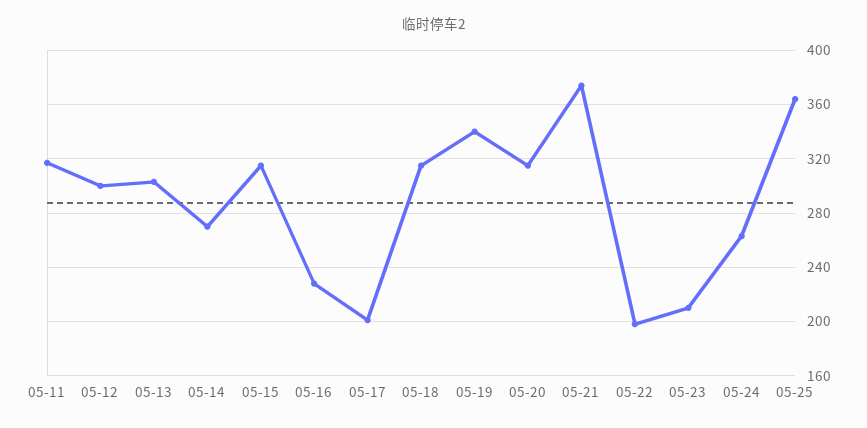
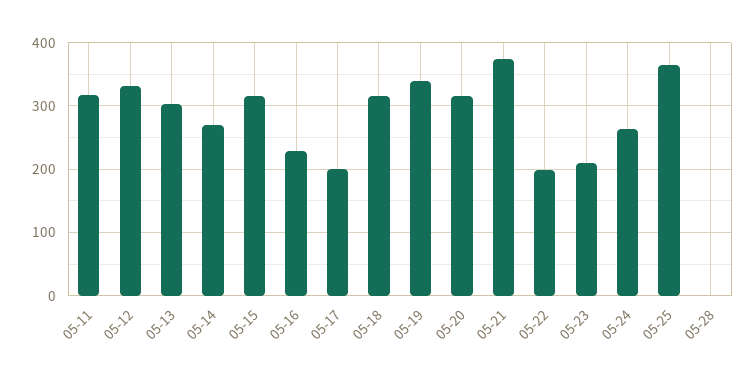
05-12: 300 -> 330
05-28: none -> 0

